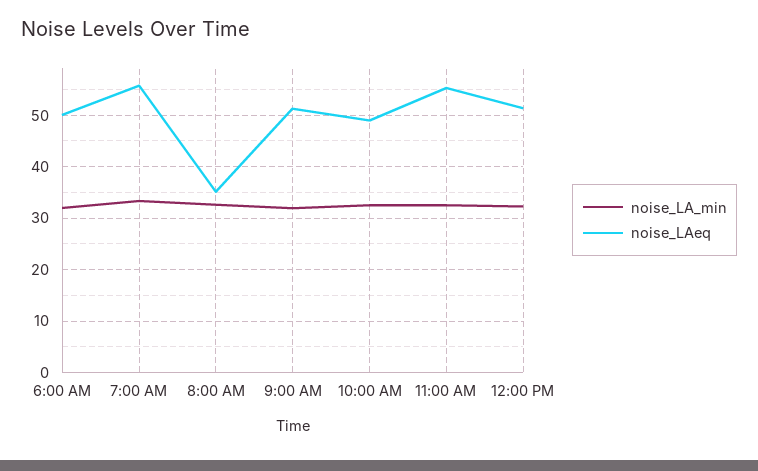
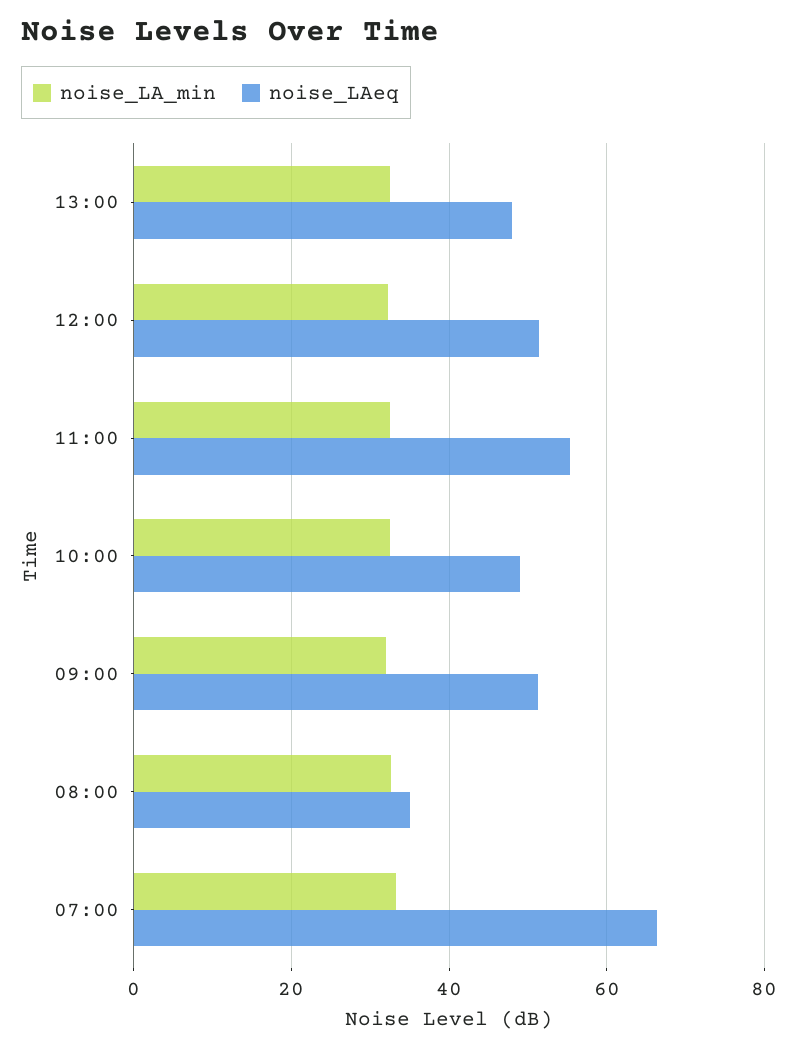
noise_LA_min, 6:00 AM: 32 -> none
noise_LAeq, 6:00 AM: 50 -> none
noise_LAeq, 7:00 AM: 56 -> 66
noise_LA_min, 13:00: none -> 32
noise_LAeq, 13:00: none -> 48

